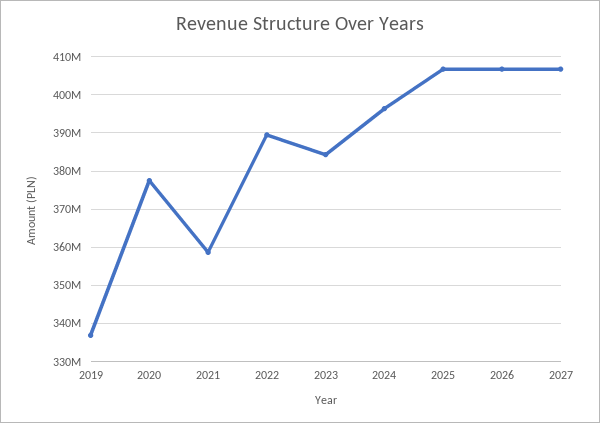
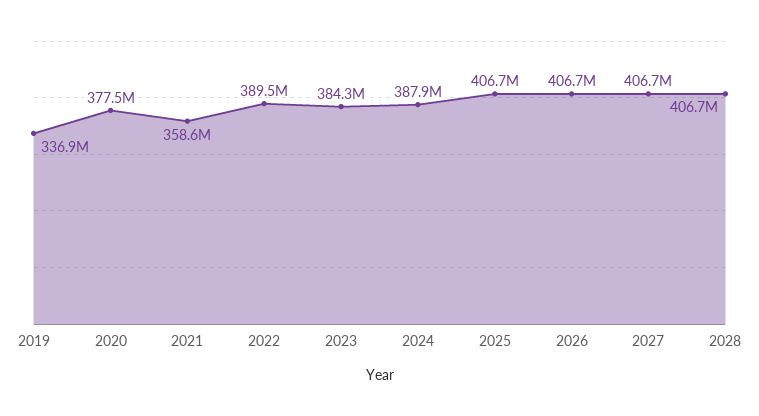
2024: 396000000 -> 387900000
2028: none -> 406700000

